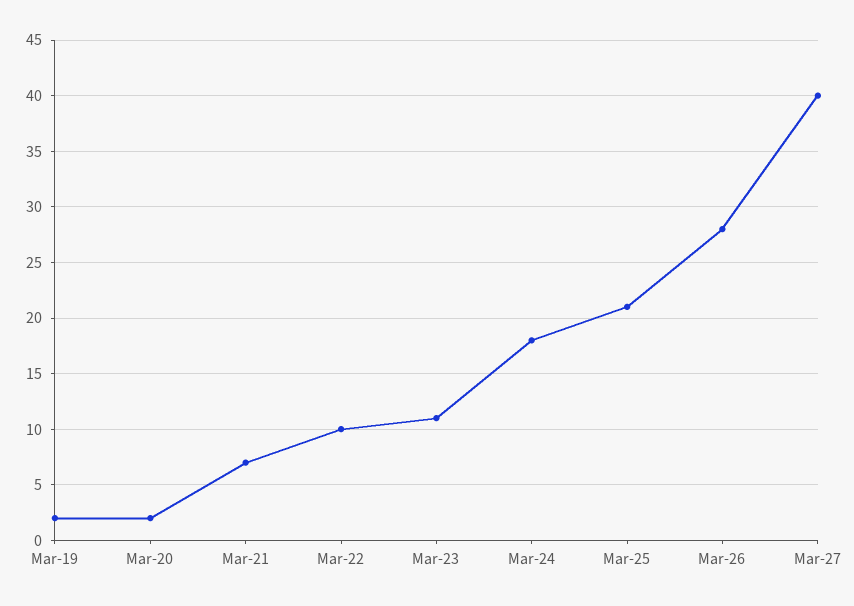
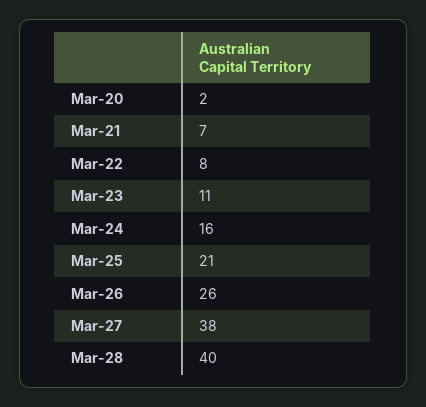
Mar-19: 2 -> none
Mar-22: 10 -> 8
Mar-24: 18 -> 16
Mar-26: 28 -> 26
Mar-27: 40 -> 38
Mar-28: none -> 40

